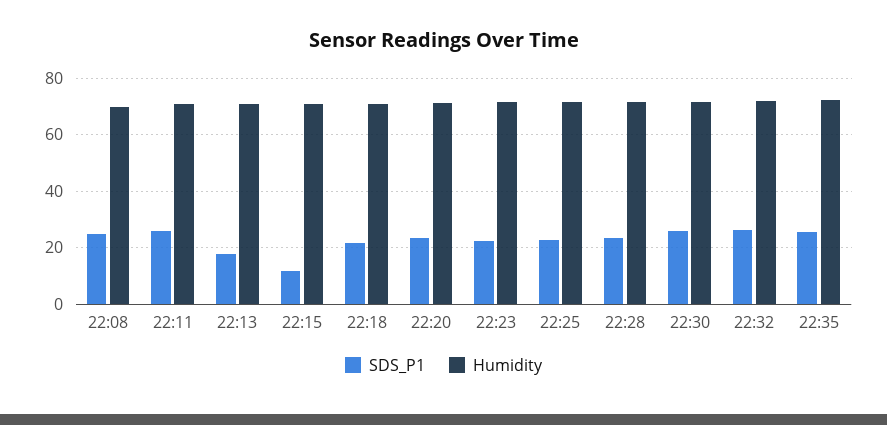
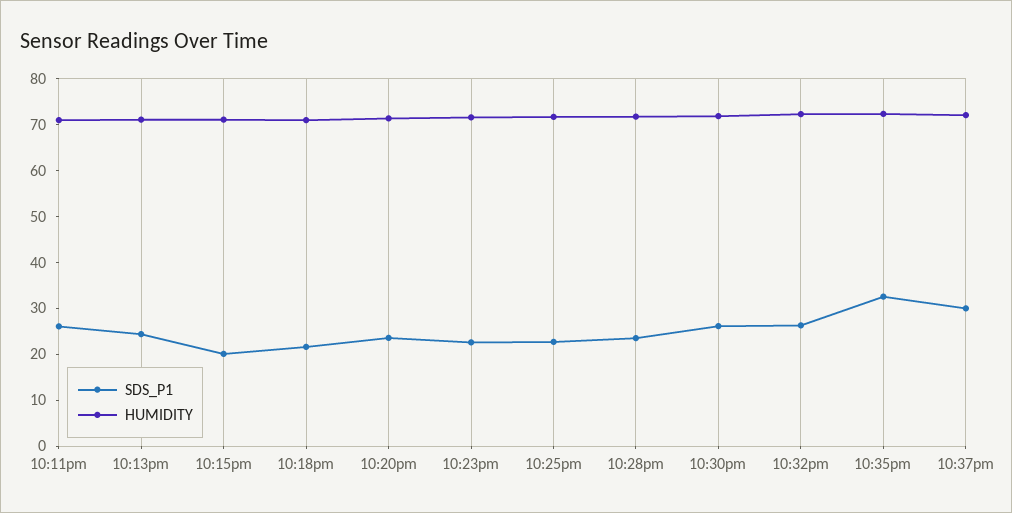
SDS_P1, 22:08: 25 -> none
Humidity, 22:08: 70 -> none
SDS_P1, 22:13: 17.5 -> 24
SDS_P1, 22:15: 12.5 -> 20
SDS_P1, 22:35: 25 -> 32
SDS_P1, 10:37pm: none -> 30
Humidity, 10:37pm: none -> 72

